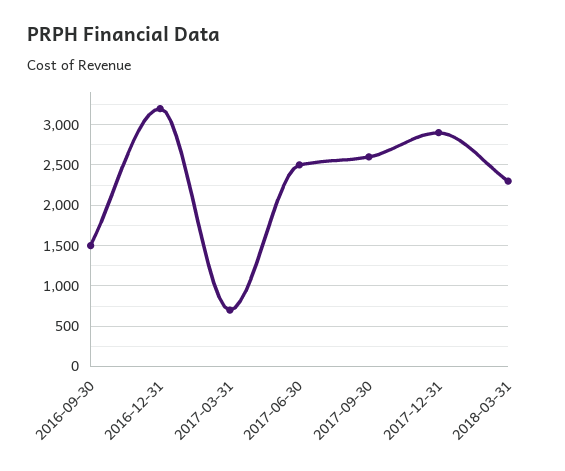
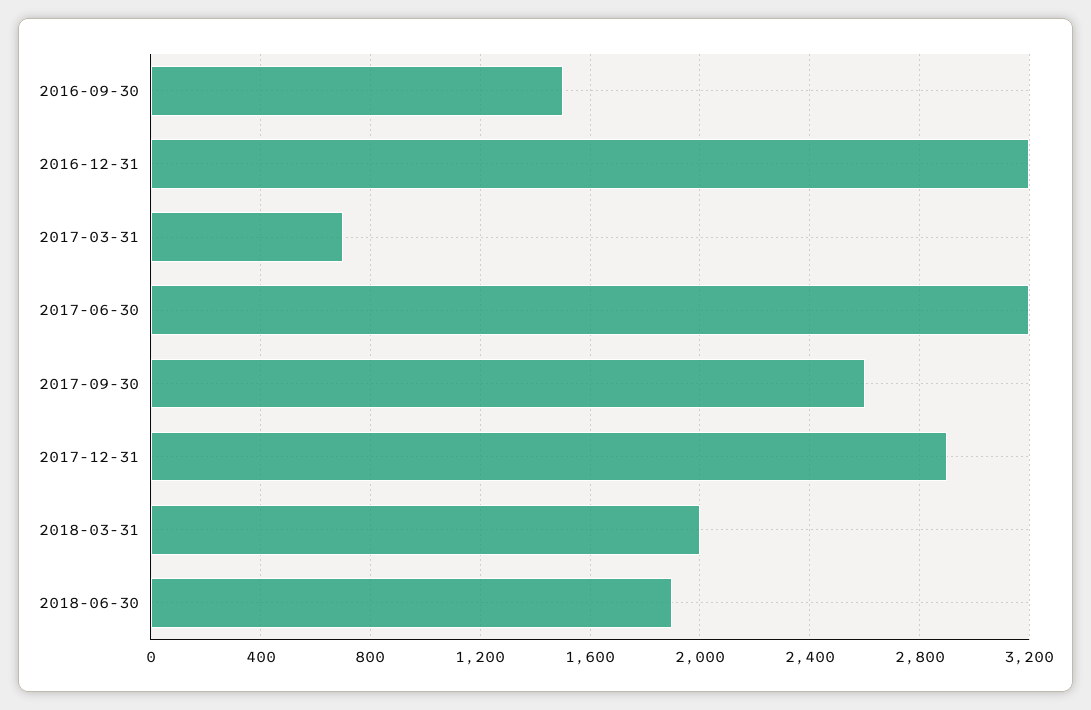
2017-06-30: 2500 -> 3200
2018-03-31: 2300 -> 2000
2018-06-30: none -> 1900

